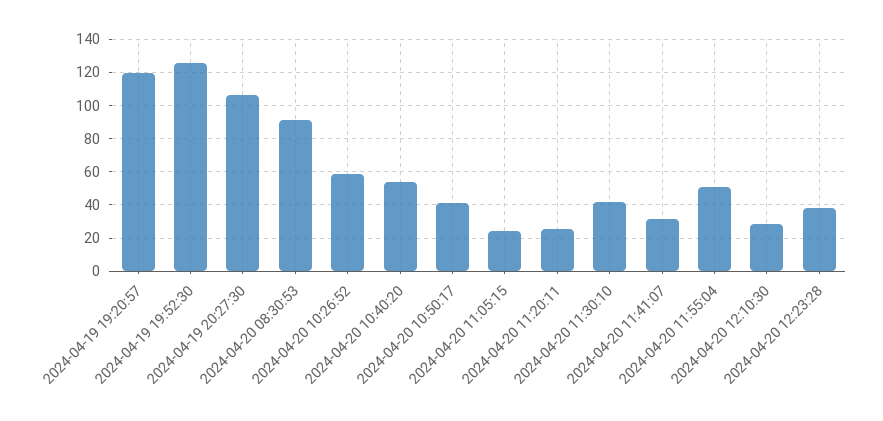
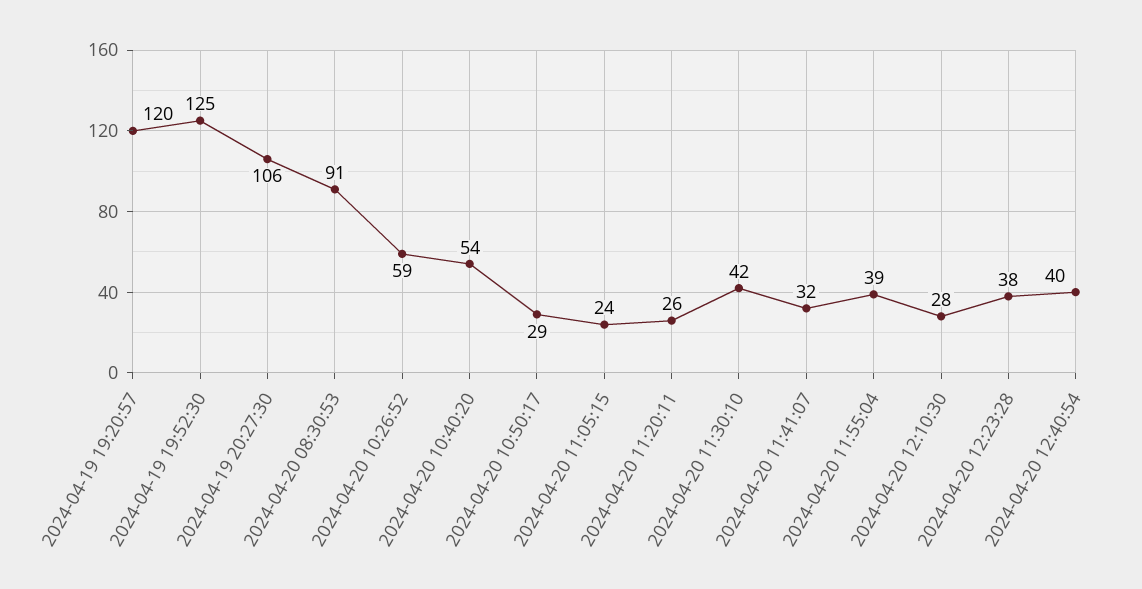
2024-04-20 10:50:17: 40 -> 29
2024-04-20 11:55:04: 50 -> 39
2024-04-20 12:40:54: none -> 40

